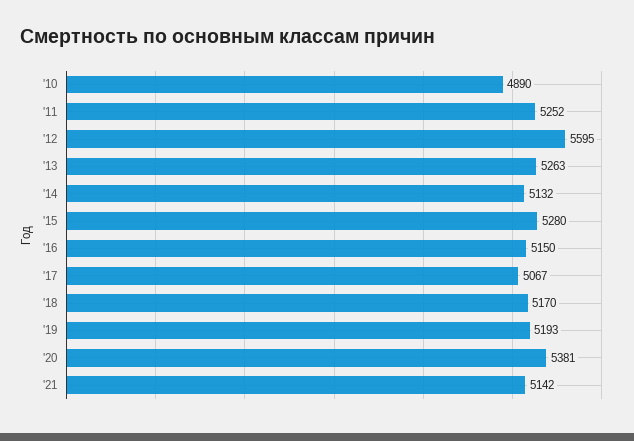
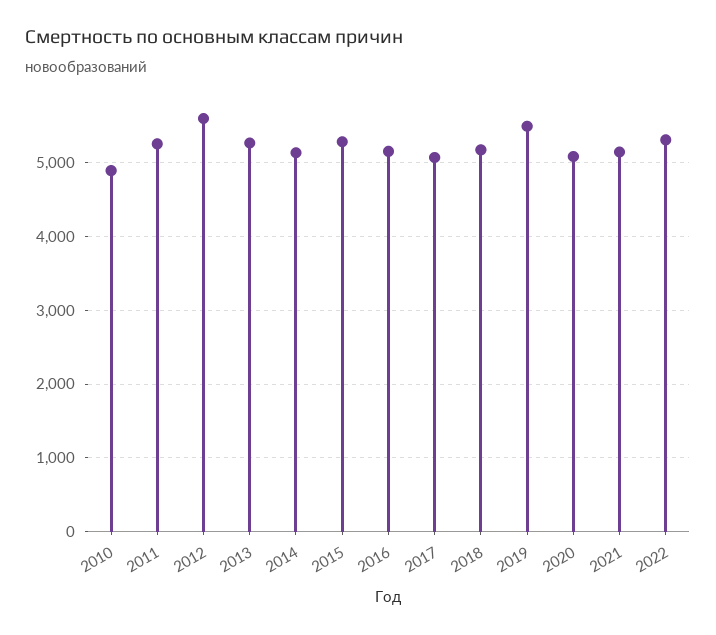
'19: 5193 -> 5500
'20: 5381 -> 5100
2022: none -> 5300

